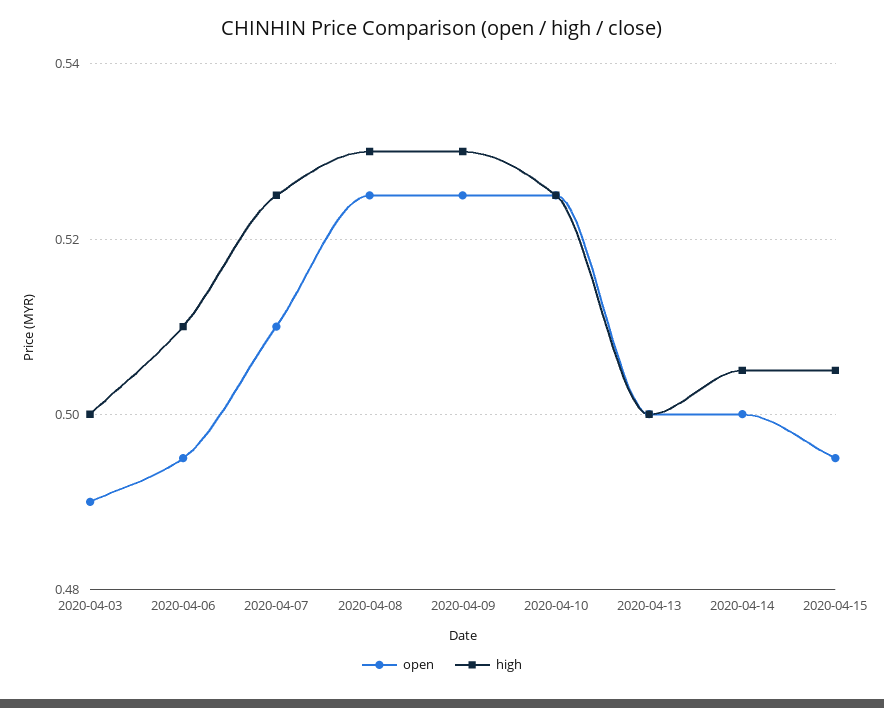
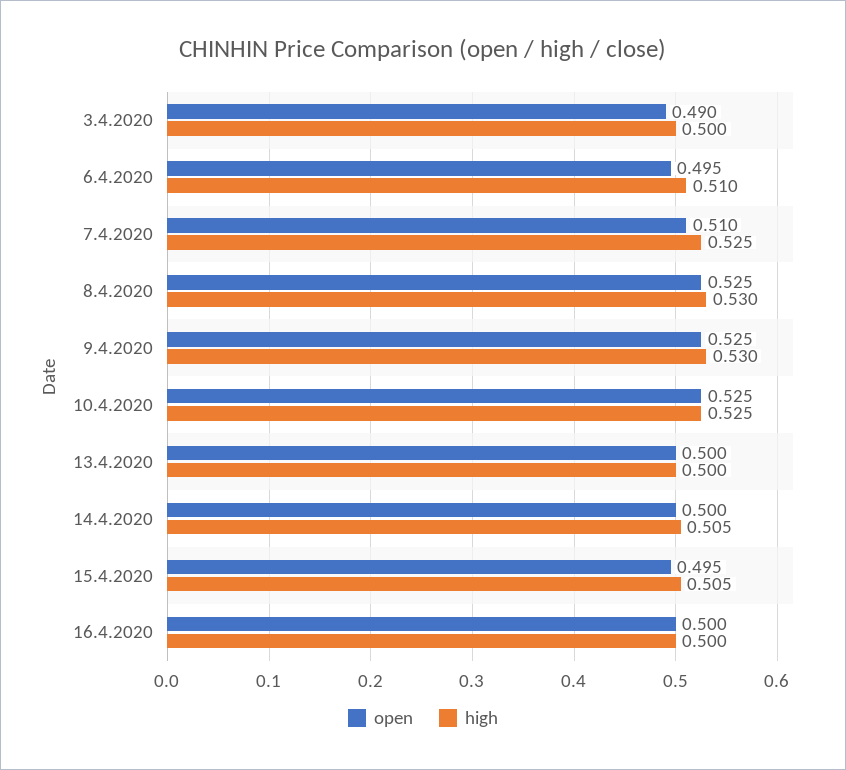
open, 16.4.2020: none -> 0.5
high, 16.4.2020: none -> 0.5

